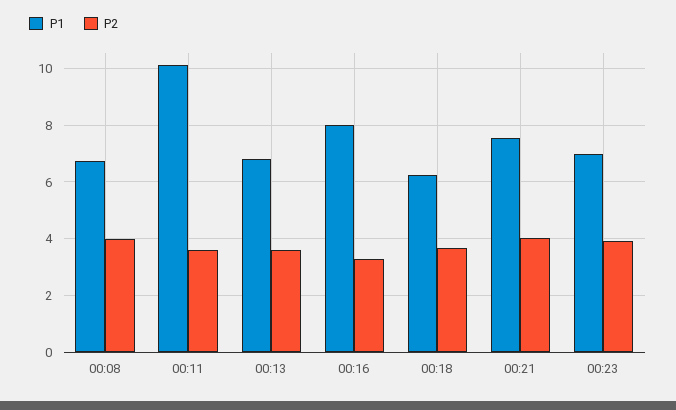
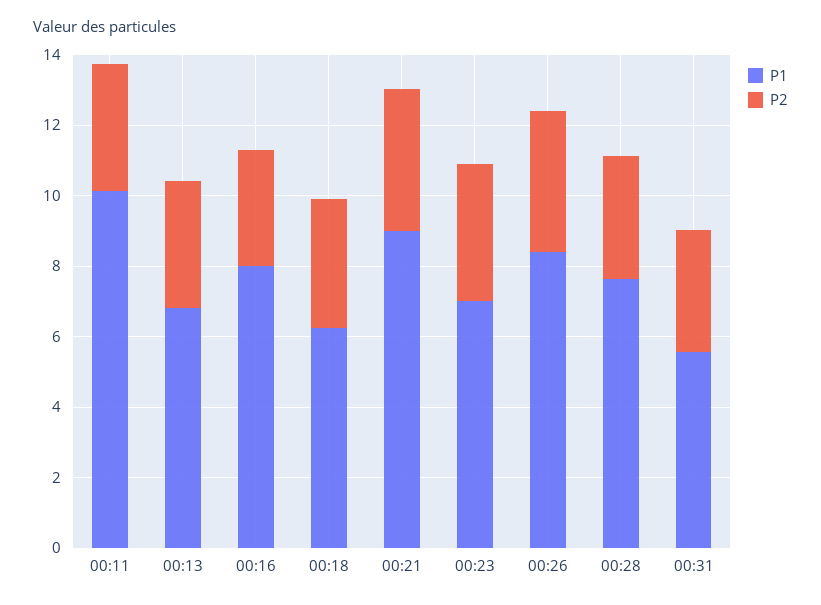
P1, 00:08: 6.75 -> none
P2, 00:08: 4 -> none
P1, 00:21: 7.5 -> 9
P1, 00:26: none -> 8.5
P2, 00:26: none -> 4
P1, 00:28: none -> 7.5
P2, 00:28: none -> 3.5
P1, 00:31: none -> 5.5
P2, 00:31: none -> 3.5

